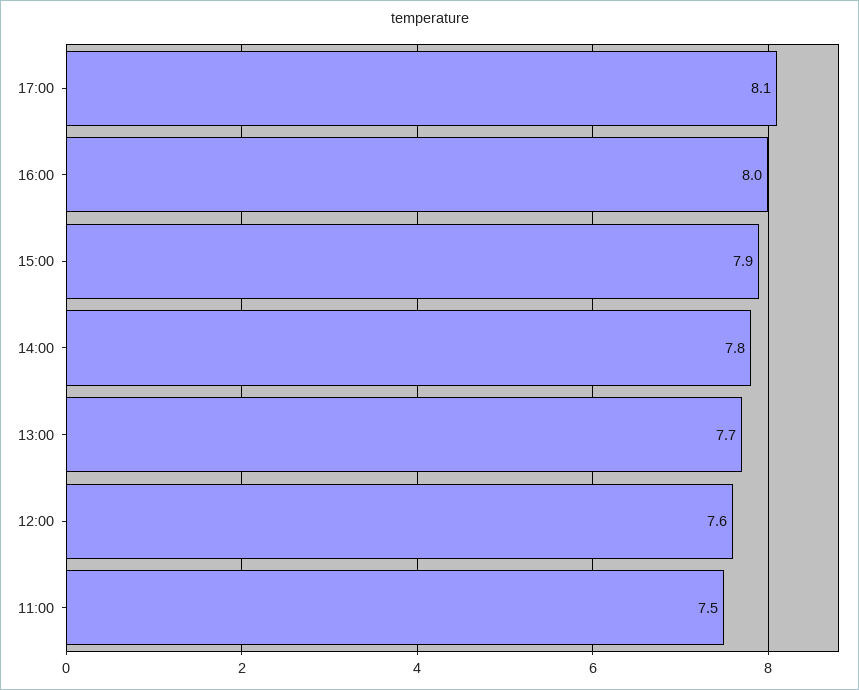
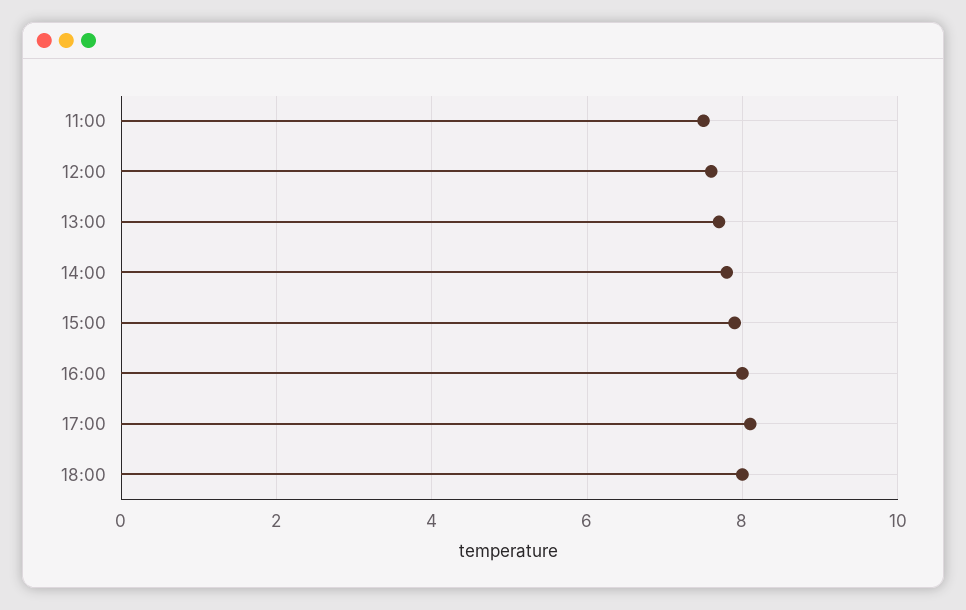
18:00: none -> 8

